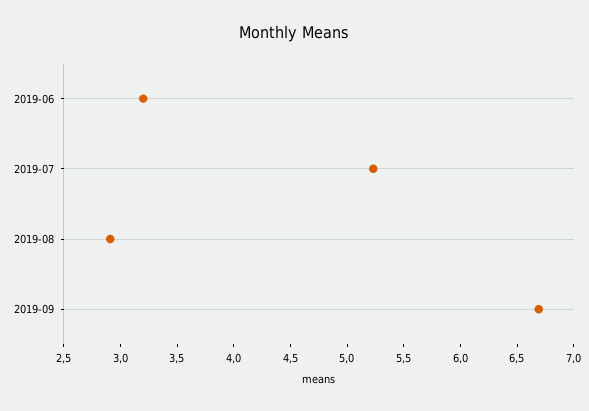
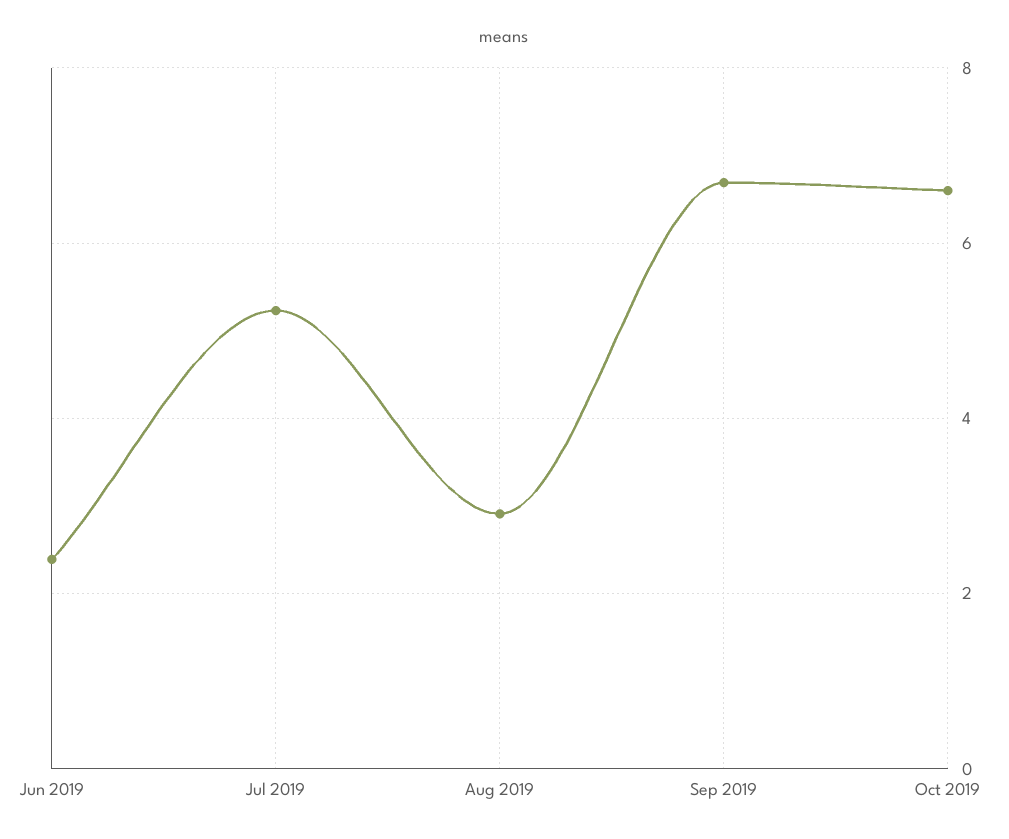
2019-06: 3.2 -> 2.4
Oct 2019: none -> 6.6

